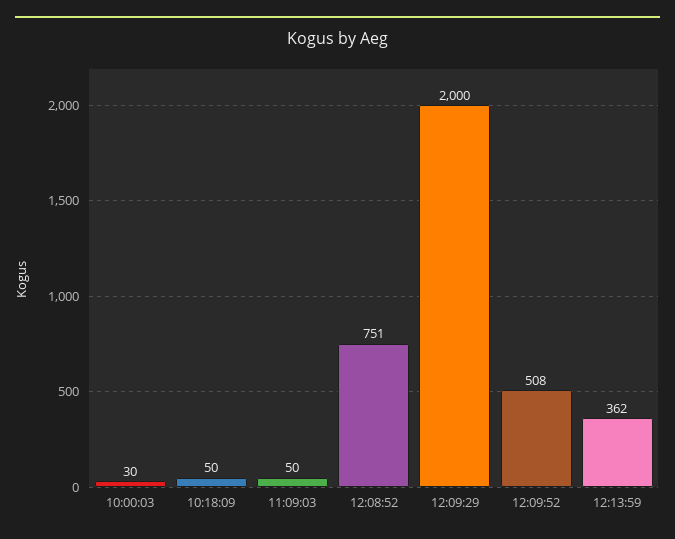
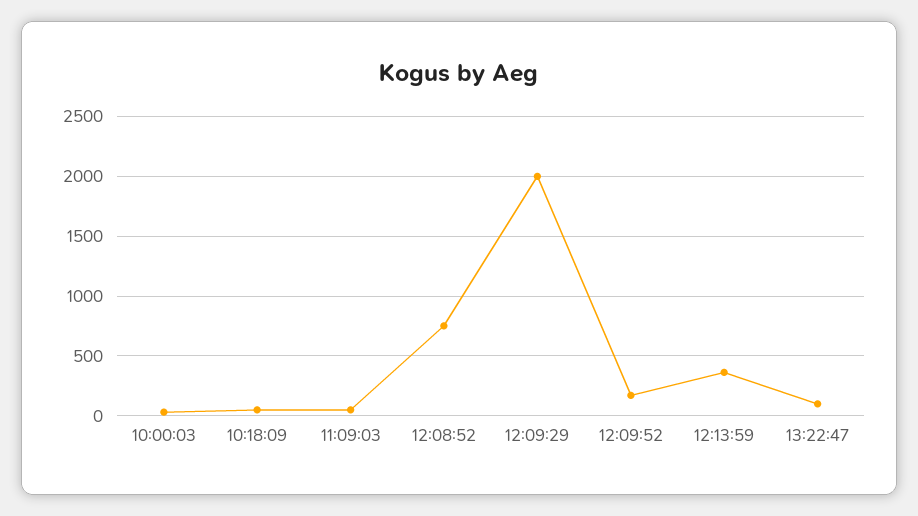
12:09:52: 508 -> 200
13:22:47: none -> 100

